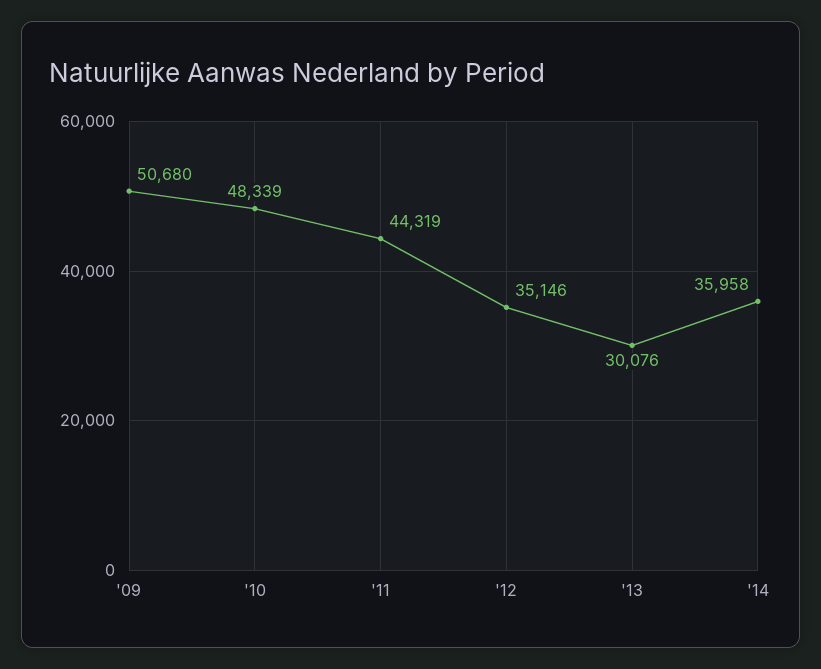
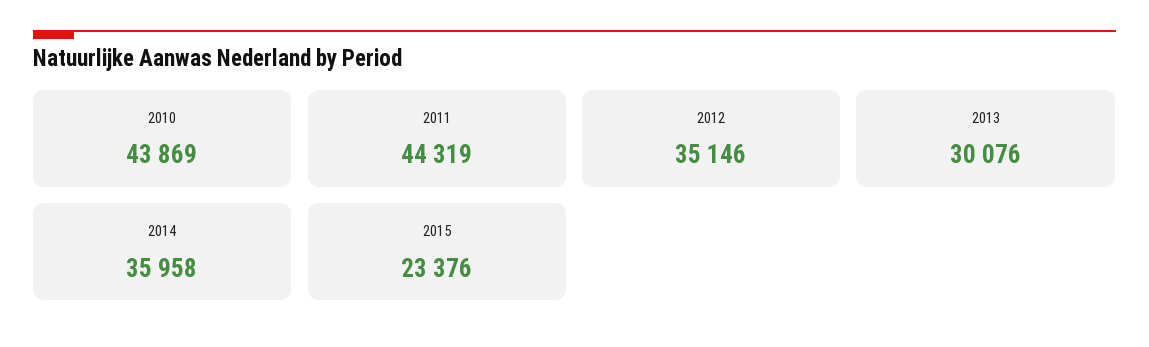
'09: 50680 -> none
'10: 48339 -> 43869
2015: none -> 23376

